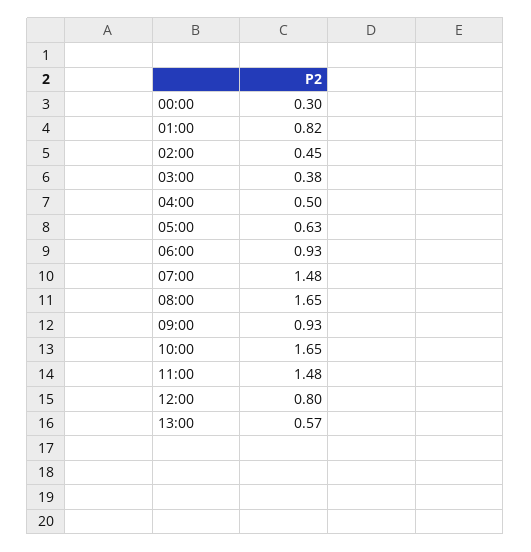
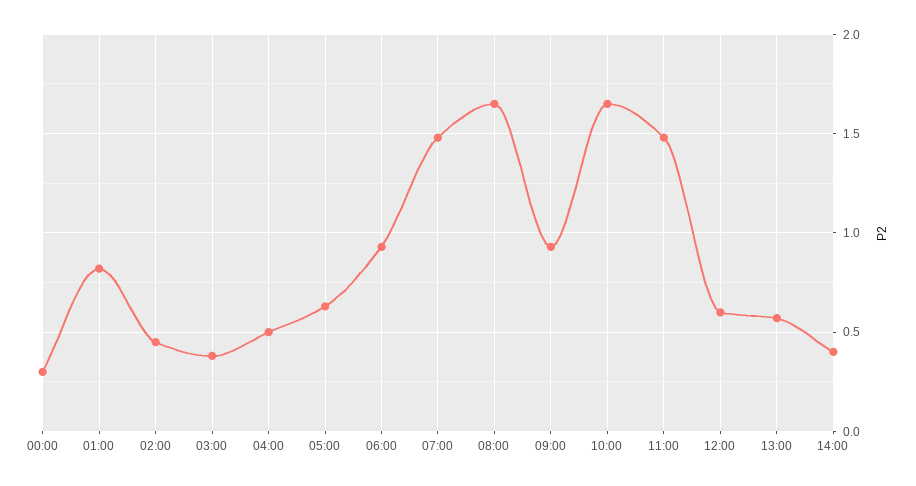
12:00: 0.8 -> 0.6
14:00: none -> 0.4

